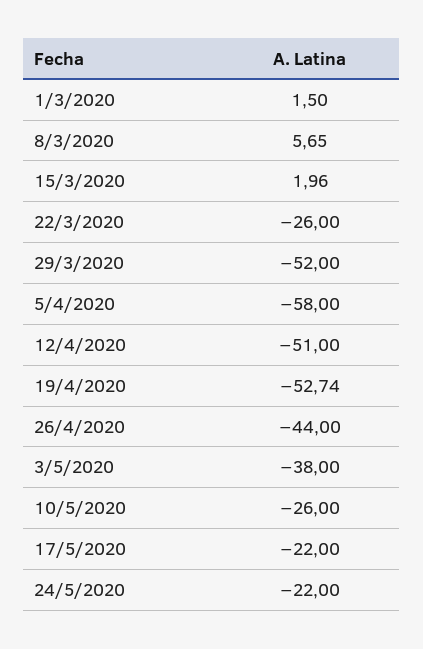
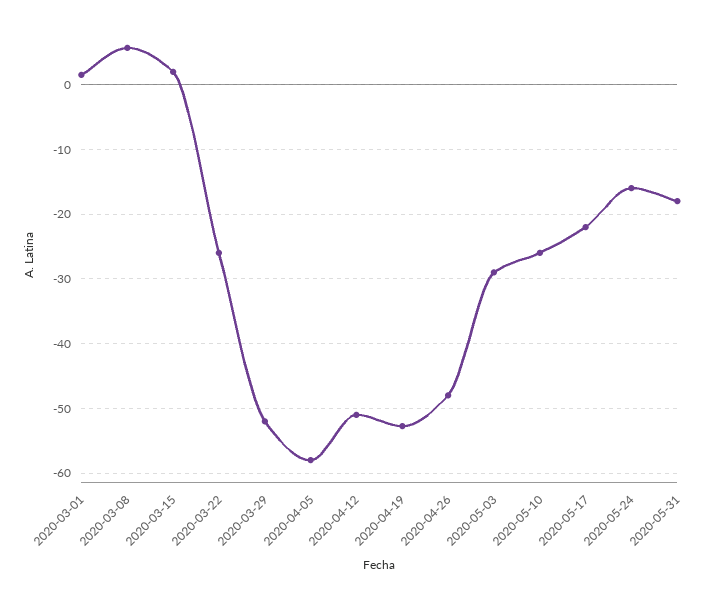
26/4/2020: -44 -> -48
3/5/2020: -38 -> -29
24/5/2020: -22 -> -16
2020-05-31: none -> -18

